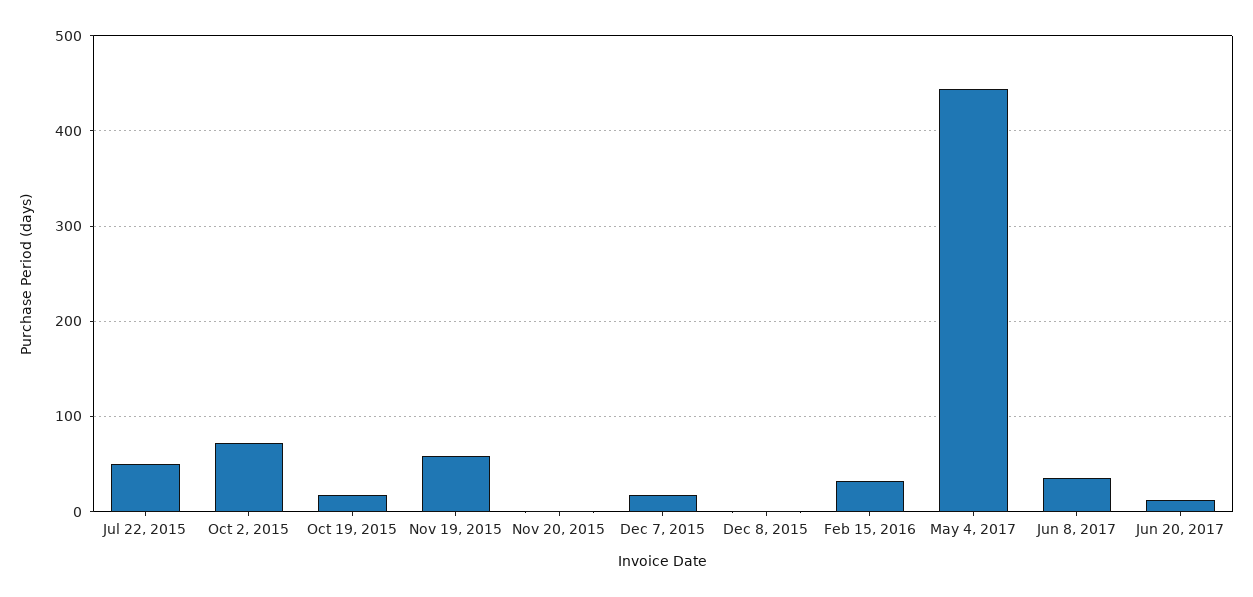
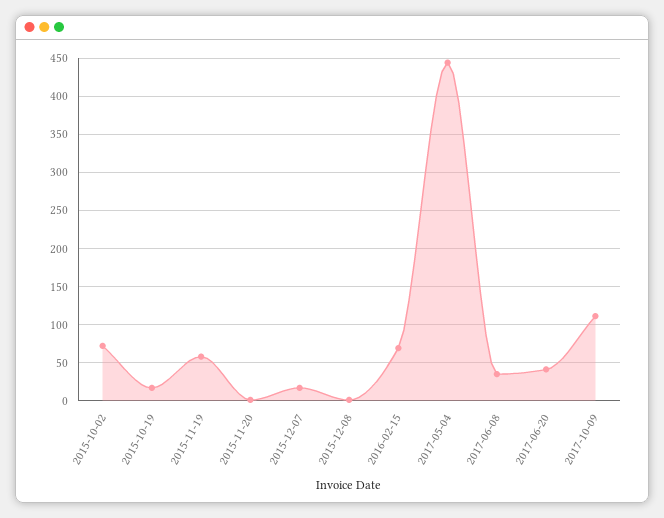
Jul 22, 2015: 50 -> none
Feb 15, 2016: 30 -> 70
Jun 20, 2017: 10 -> 40
2017-10-09: none -> 110

